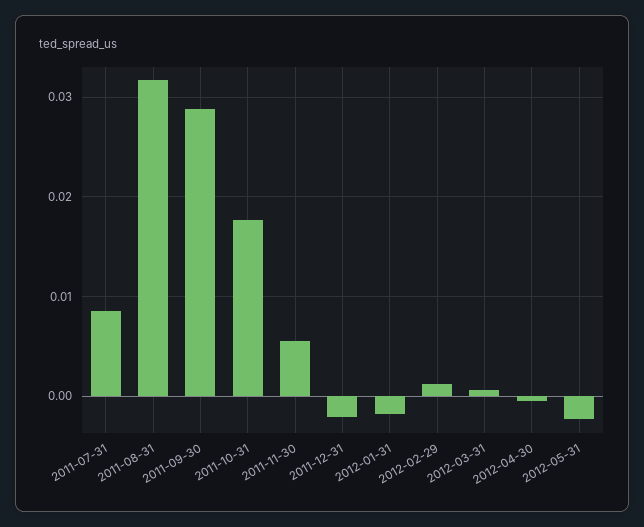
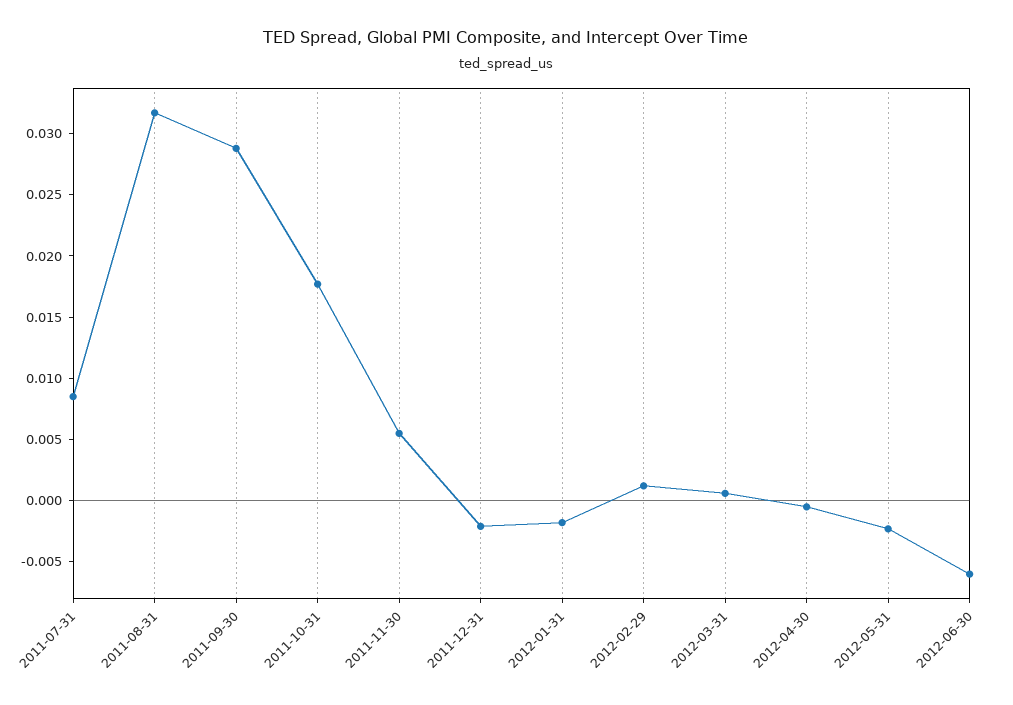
2012-06-30: none -> -0.006

